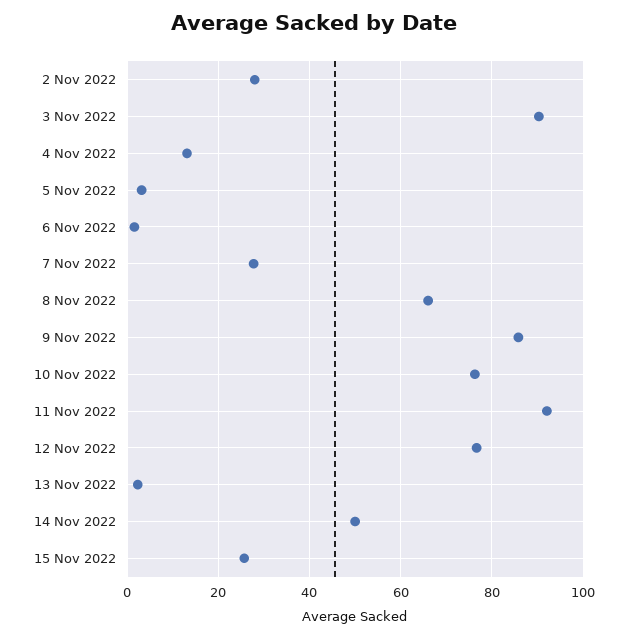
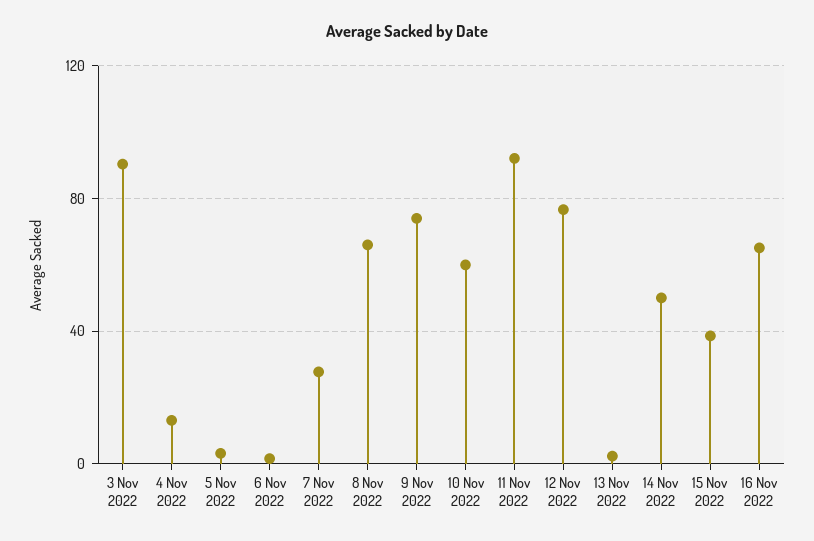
2 Nov 2022: 28 -> none
9 Nov 2022: 86 -> 75
10 Nov 2022: 76 -> 60
15 Nov 2022: 26 -> 40
16 Nov 2022: none -> 65

